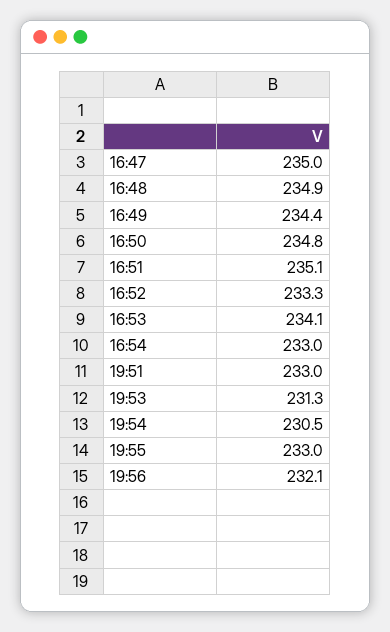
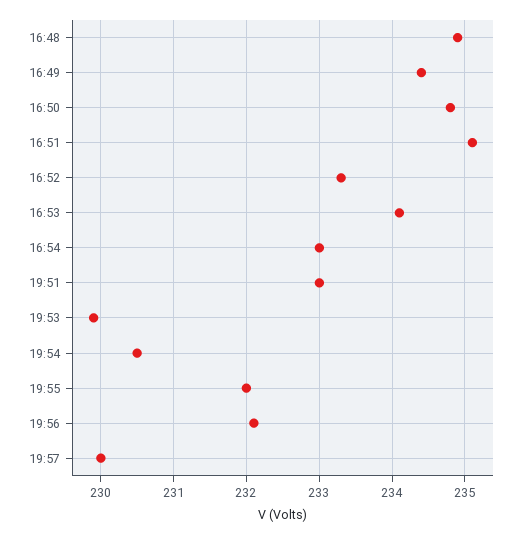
16:47: 235 -> none
19:53: 231.3 -> 229.9
19:55: 233 -> 232
19:57: none -> 230

